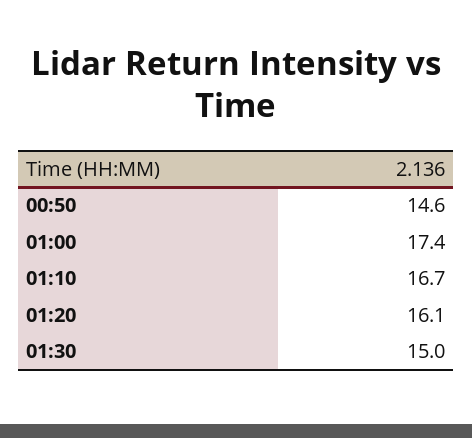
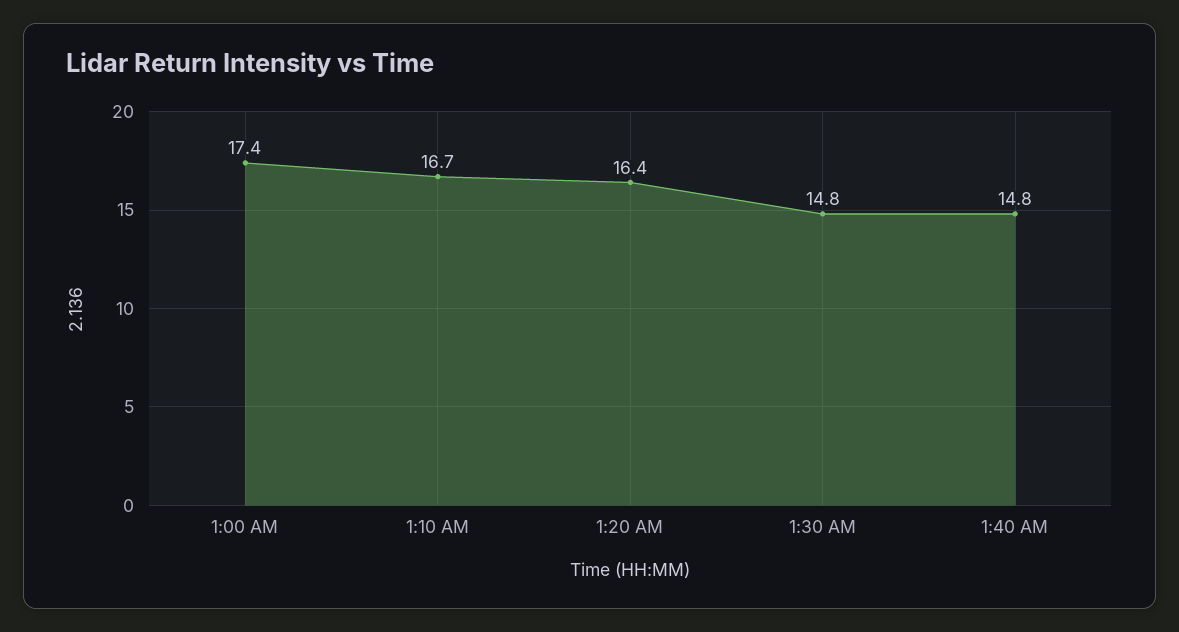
00:50: 14.6 -> none
01:20: 16.1 -> 16.4
01:30: 15 -> 14.8
1:40 AM: none -> 14.8

